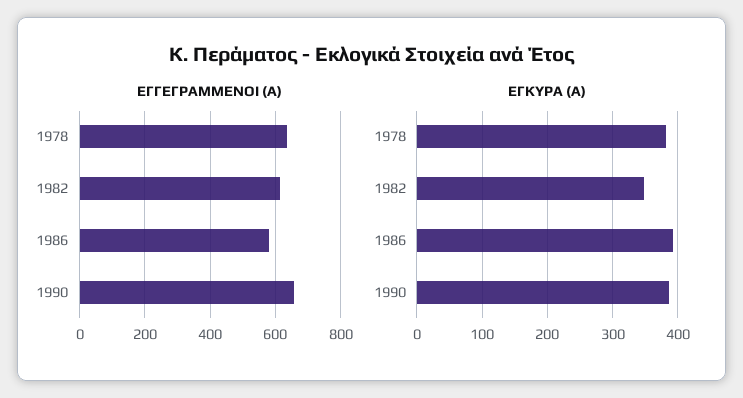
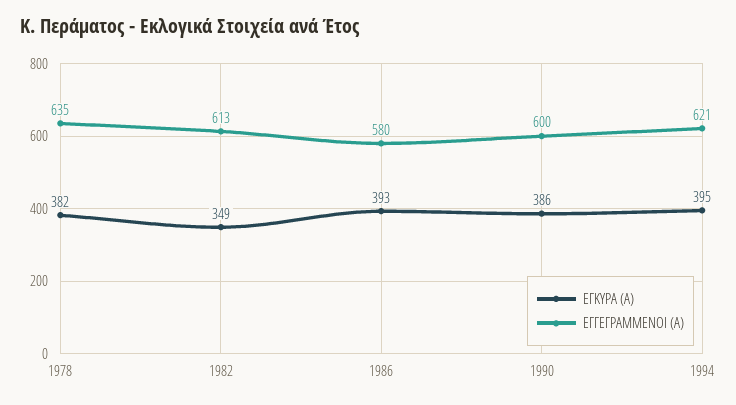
ΕΓΓΕΓΡΑΜΜΕΝΟΙ (Α), 1990: 660 -> 600
ΕΓΚΥΡΑ (Α), 1994: none -> 395
ΕΓΓΕΓΡΑΜΜΕΝΟΙ (Α), 1994: none -> 621

